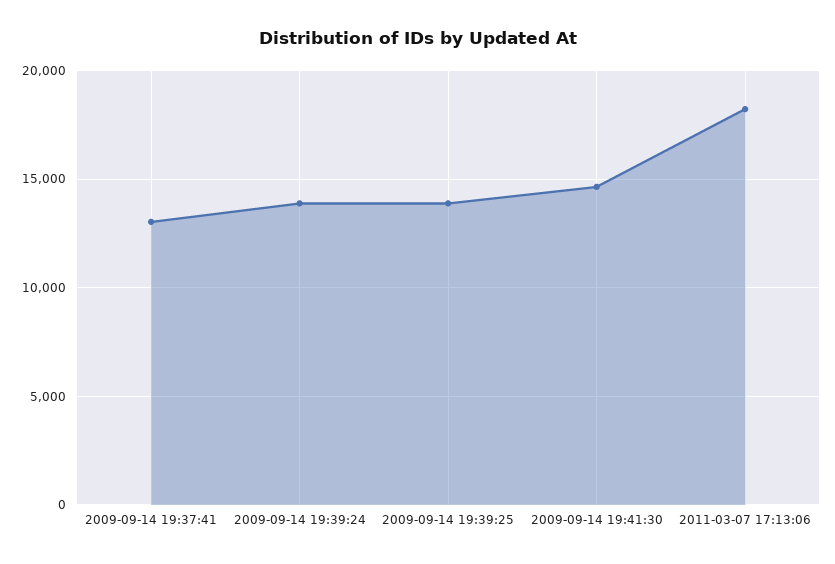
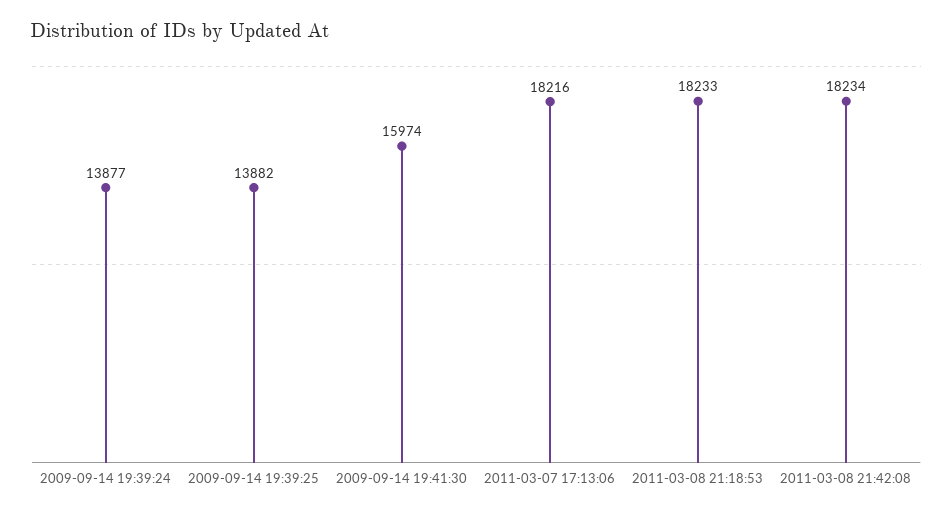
2009-09-14 19:37:41: 13000 -> none
2009-09-14 19:41:30: 14500 -> 15974
2011-03-08 21:18:53: none -> 18233
2011-03-08 21:42:08: none -> 18234

